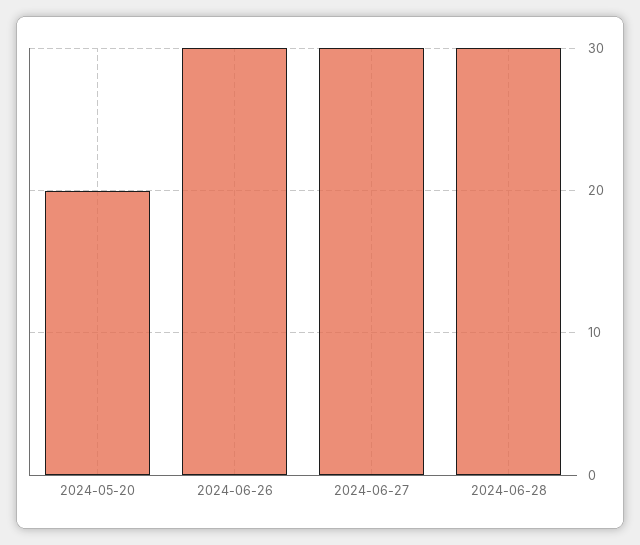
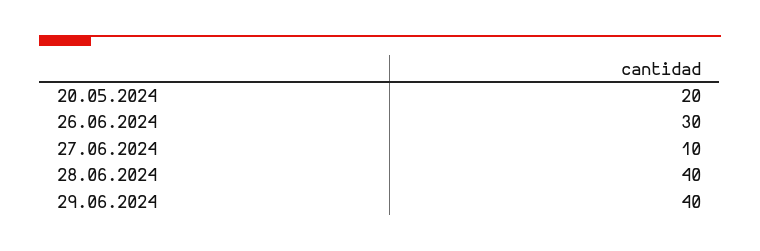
2024-06-27: 30 -> 10
2024-06-28: 30 -> 40
29.06.2024: none -> 40

